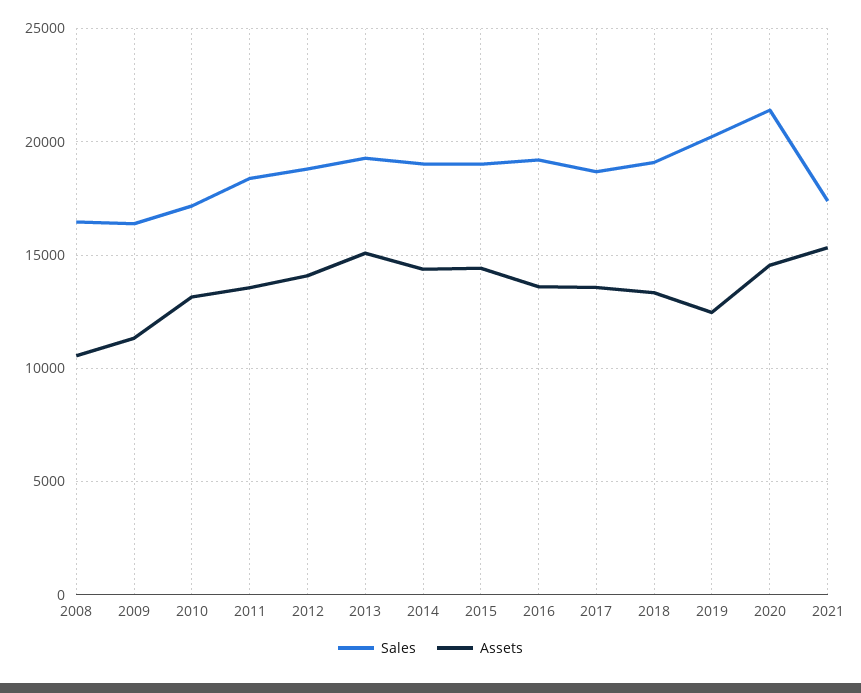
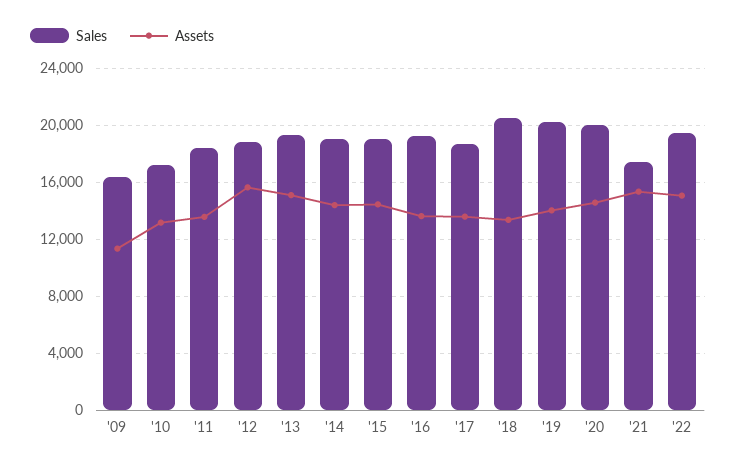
Sales, 2008: 16500 -> none
Assets, 2008: 10500 -> none
Assets, 2012: 14000 -> 15500
Sales, 2018: 19000 -> 20500
Assets, 2019: 12500 -> 14000
Sales, 2020: 21500 -> 20000
Sales, '22: none -> 19500
Assets, '22: none -> 15000

